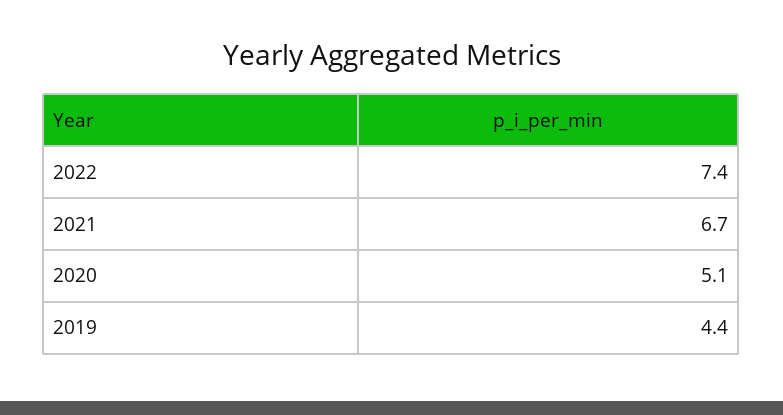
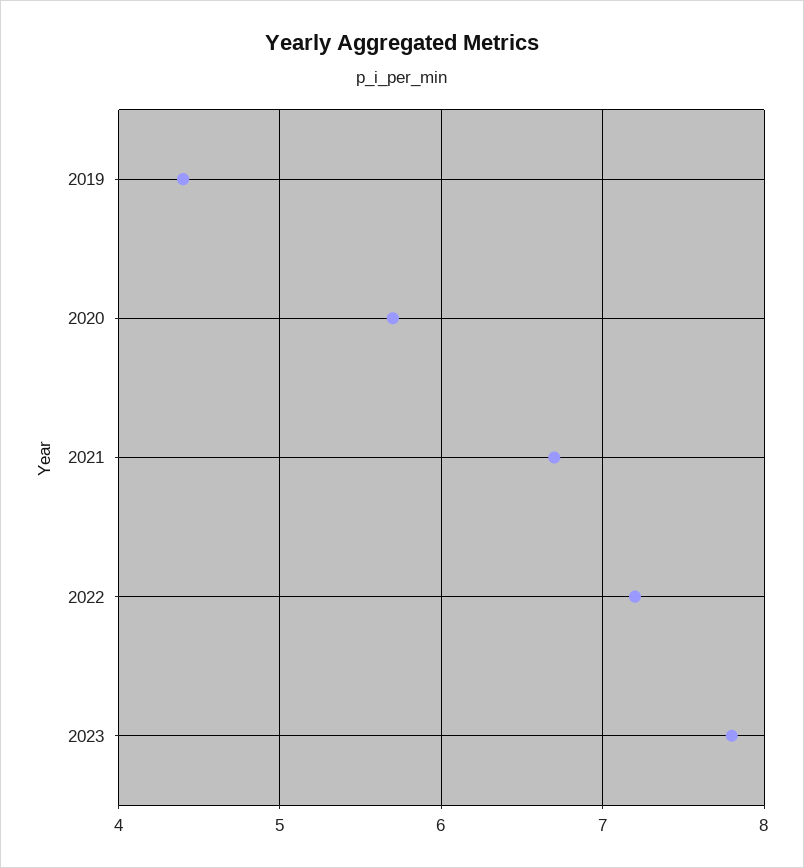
2022: 7.4 -> 7.2
2020: 5.1 -> 5.7
2023: none -> 7.8

